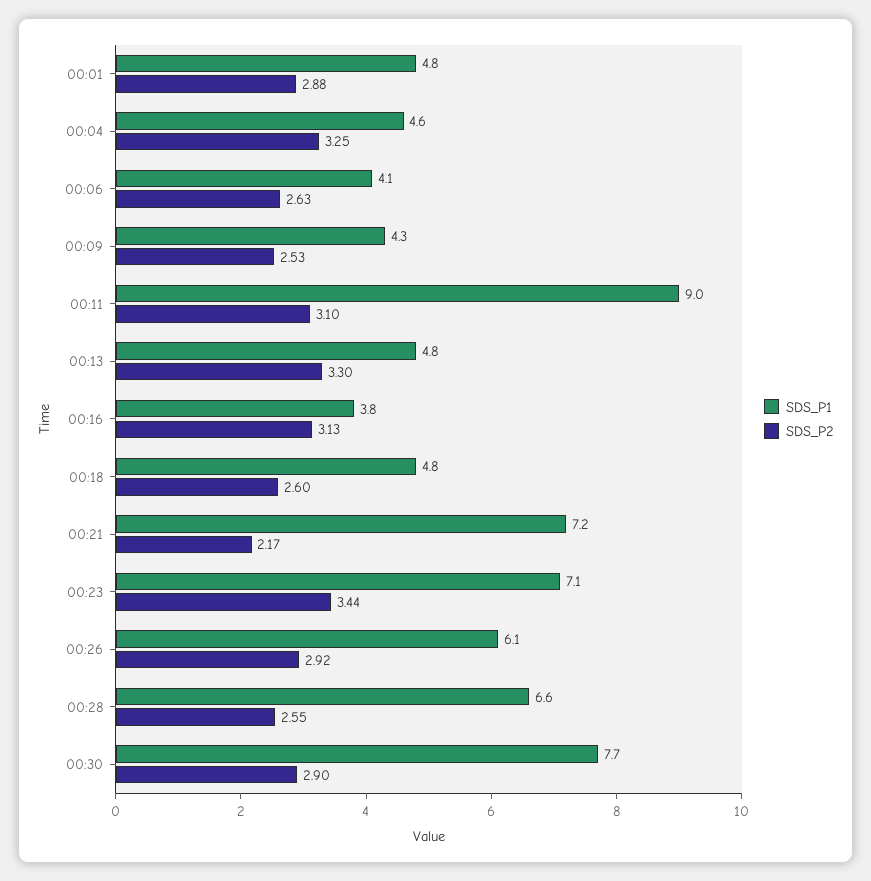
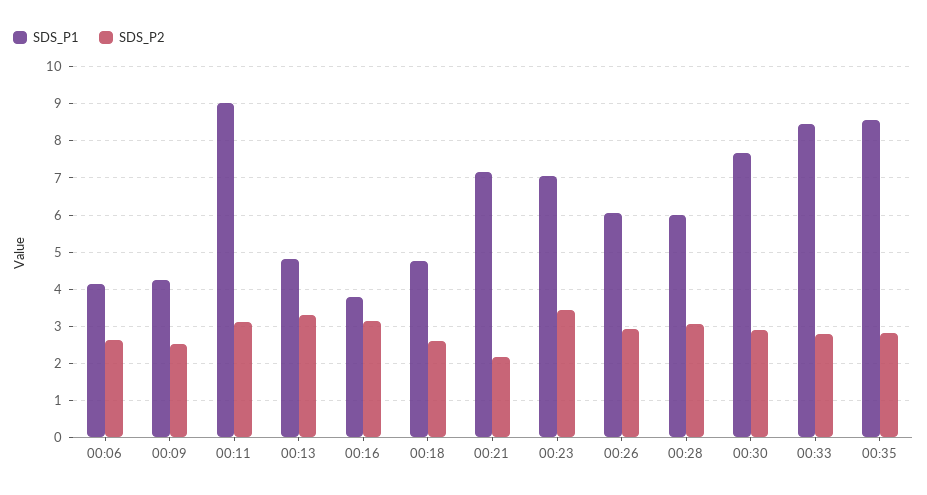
SDS_P1, 00:01: 4.8 -> none
SDS_P2, 00:01: 2.88 -> none
SDS_P1, 00:04: 4.6 -> none
SDS_P2, 00:04: 3.25 -> none
SDS_P1, 00:28: 6.6 -> 6
SDS_P2, 00:28: 2.55 -> 3
SDS_P1, 00:33: none -> 8.4
SDS_P2, 00:33: none -> 2.8
SDS_P1, 00:35: none -> 8.6
SDS_P2, 00:35: none -> 2.8

